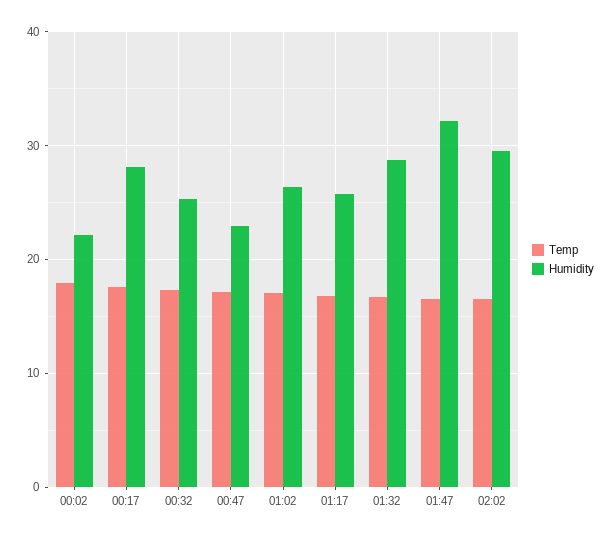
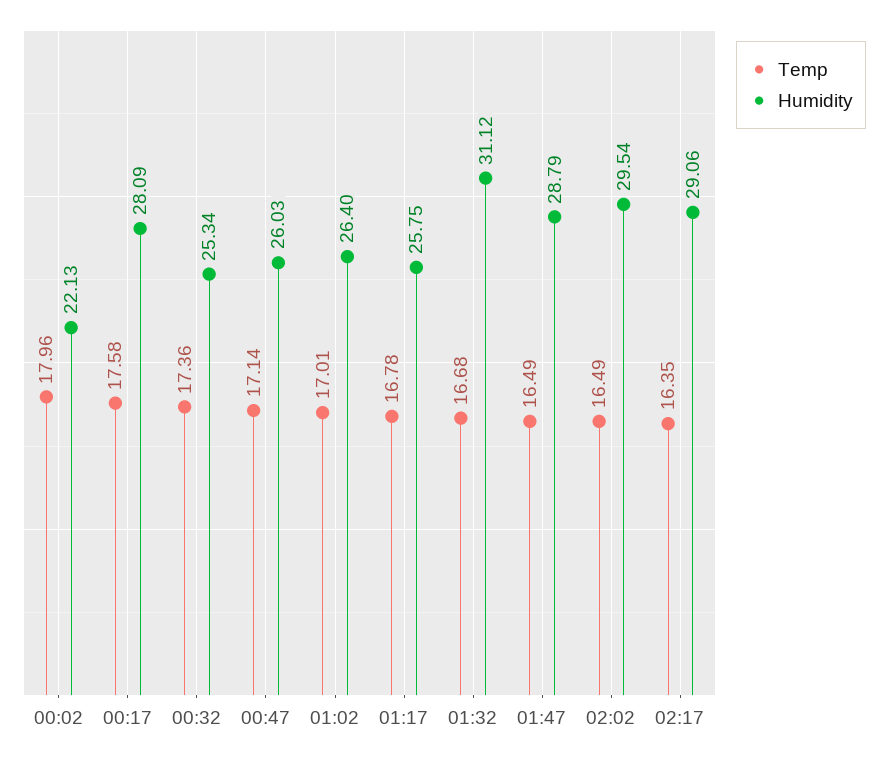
Humidity, 00:47: 23 -> 26.03
Humidity, 01:32: 29 -> 31.12
Humidity, 01:47: 32 -> 28.79
Temp, 02:17: none -> 16.35
Humidity, 02:17: none -> 29.06

